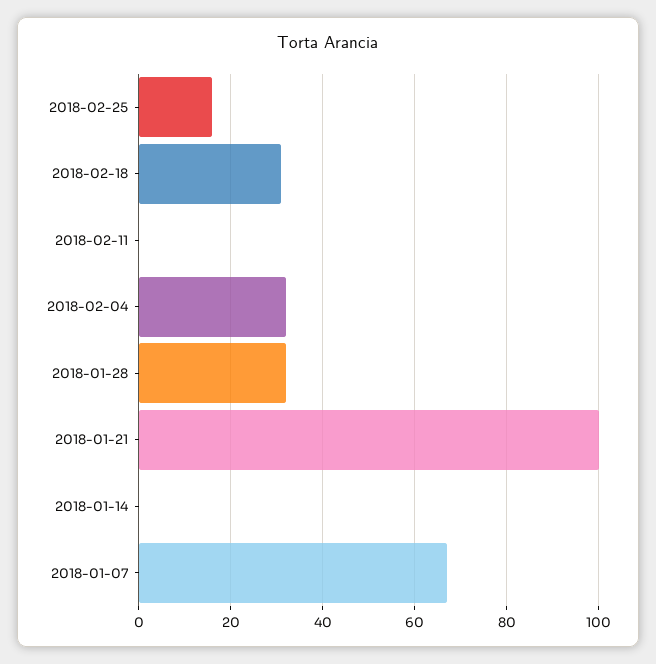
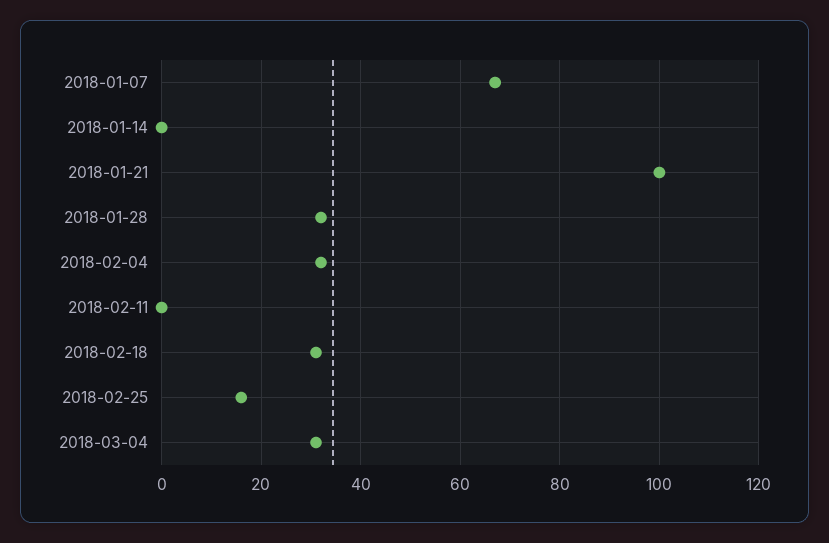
2018-03-04: none -> 30

